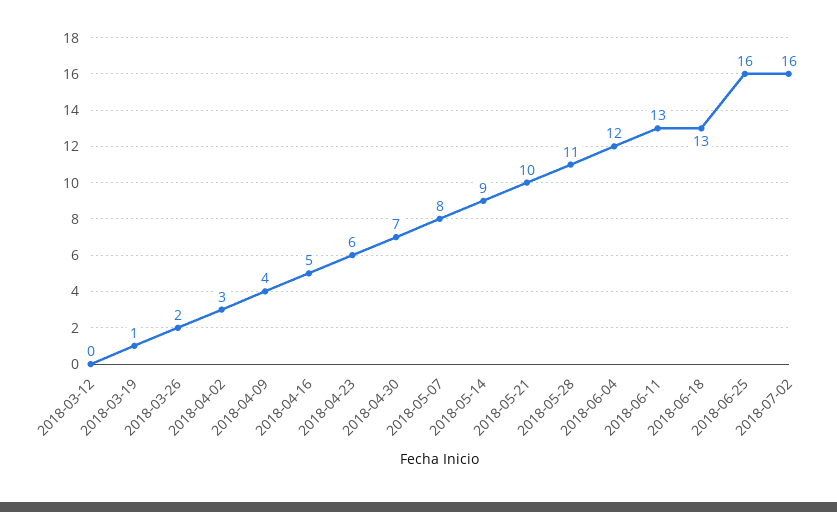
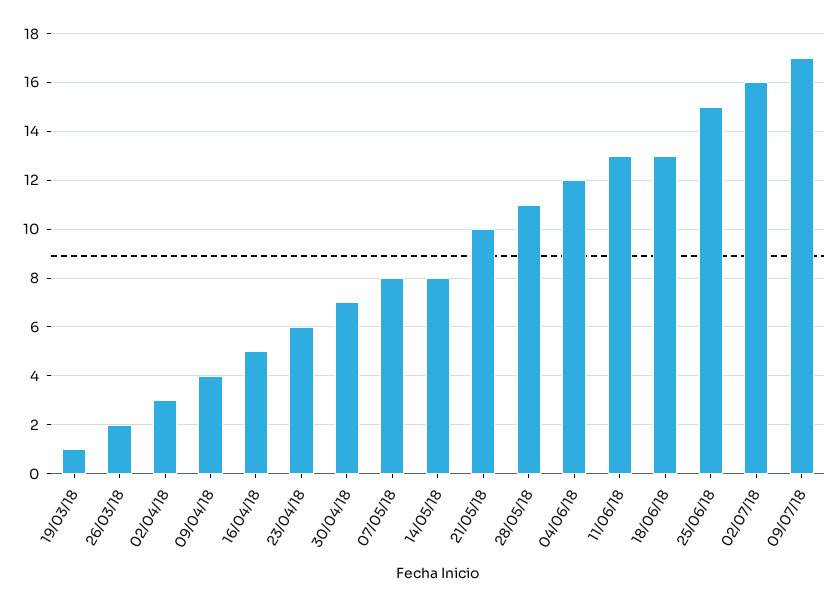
2018-03-12: 0 -> none
2018-05-14: 9 -> 8
2018-06-25: 16 -> 15
09/07/18: none -> 17

